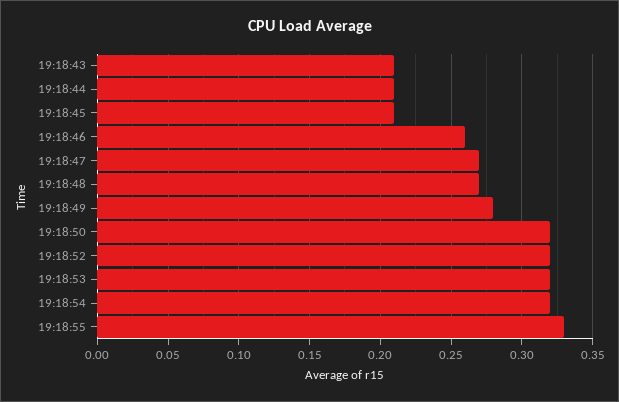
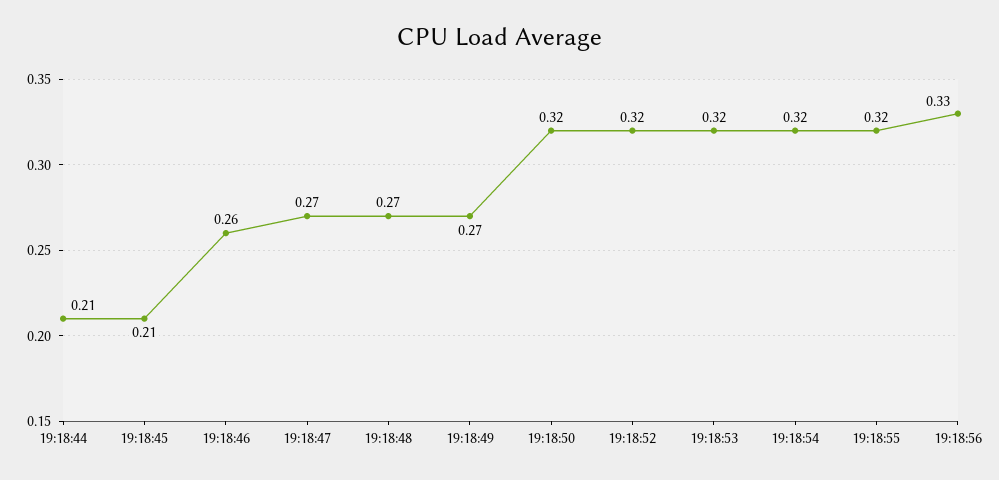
19:18:43: 0.21 -> none
19:18:49: 0.28 -> 0.27
19:18:55: 0.33 -> 0.32
19:18:56: none -> 0.33

